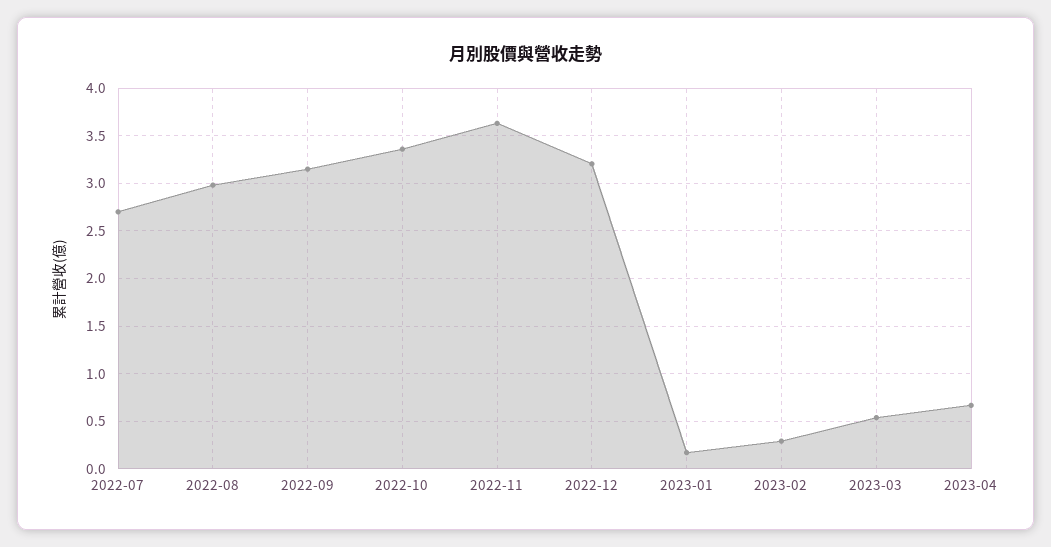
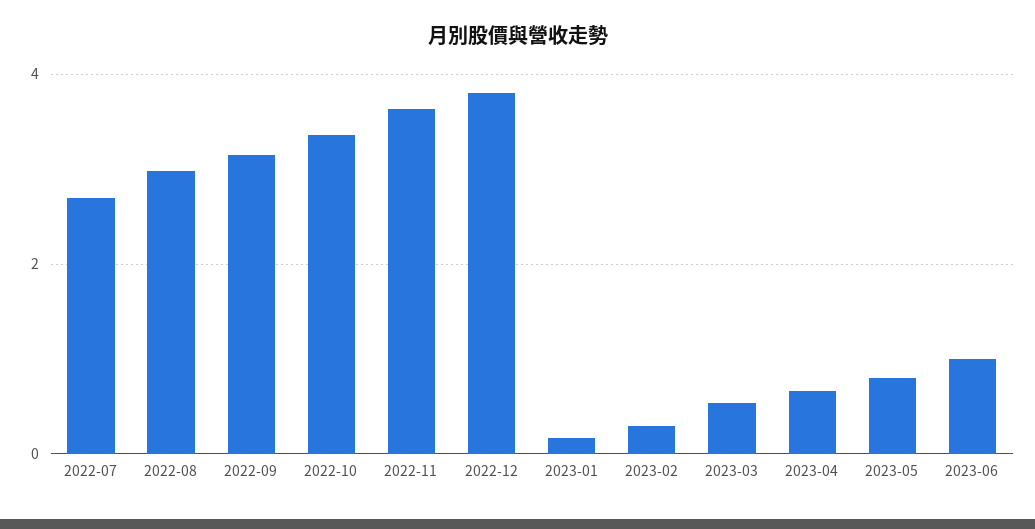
2022-12: 3.2 -> 3.8
2023-05: none -> 0.8
2023-06: none -> 1

